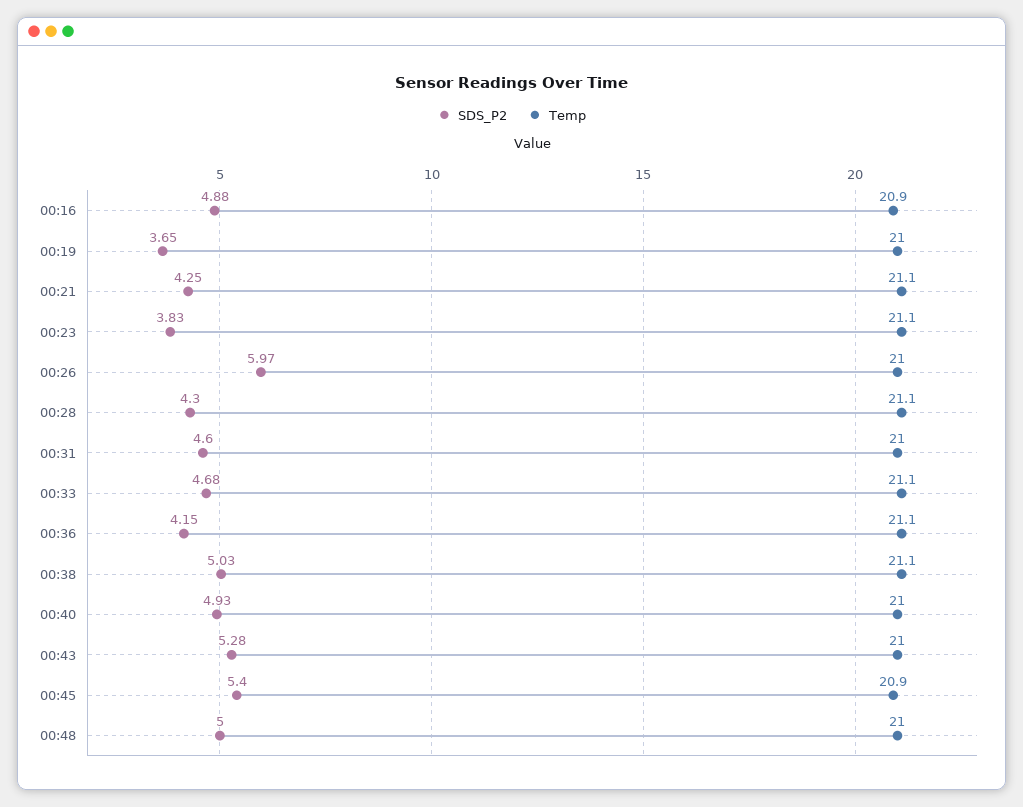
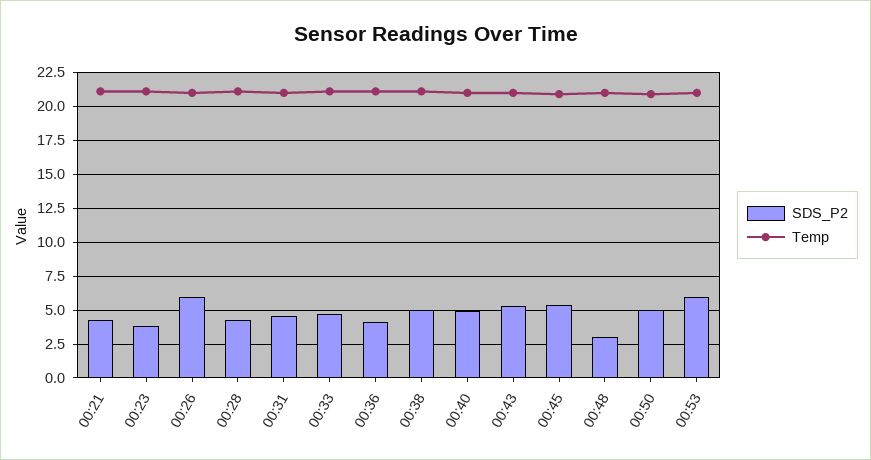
SDS_P2, 00:16: 4.88 -> none
Temp, 00:16: 20.9 -> none
SDS_P2, 00:19: 3.65 -> none
Temp, 00:19: 21 -> none
SDS_P2, 00:48: 5 -> 3
SDS_P2, 00:50: none -> 5
Temp, 00:50: none -> 21
SDS_P2, 00:53: none -> 6
Temp, 00:53: none -> 21

